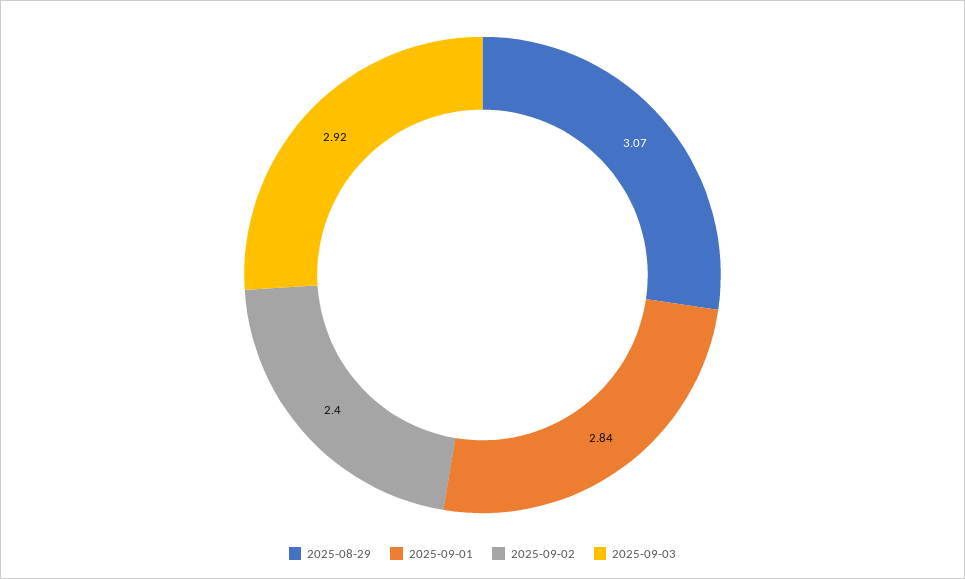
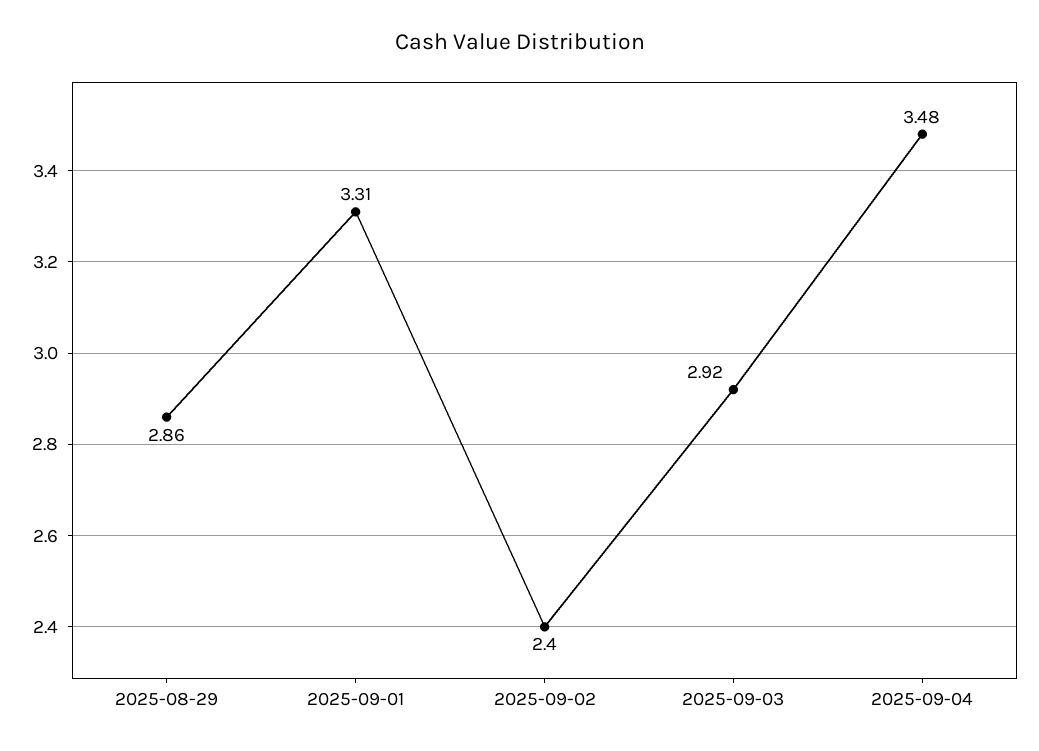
2025-08-29: 3.07 -> 2.86
2025-09-01: 2.84 -> 3.31
2025-09-04: none -> 3.48

